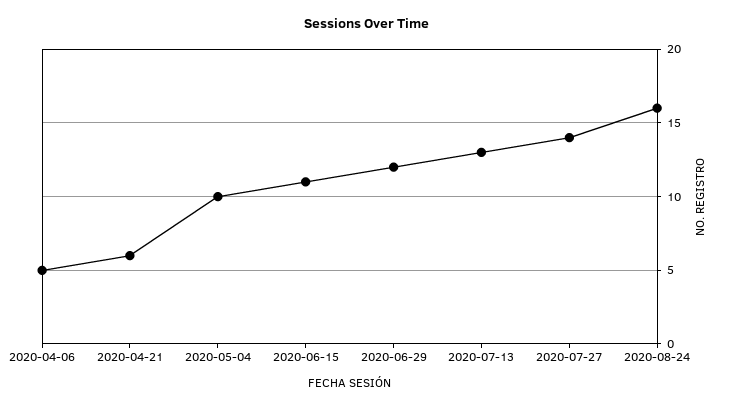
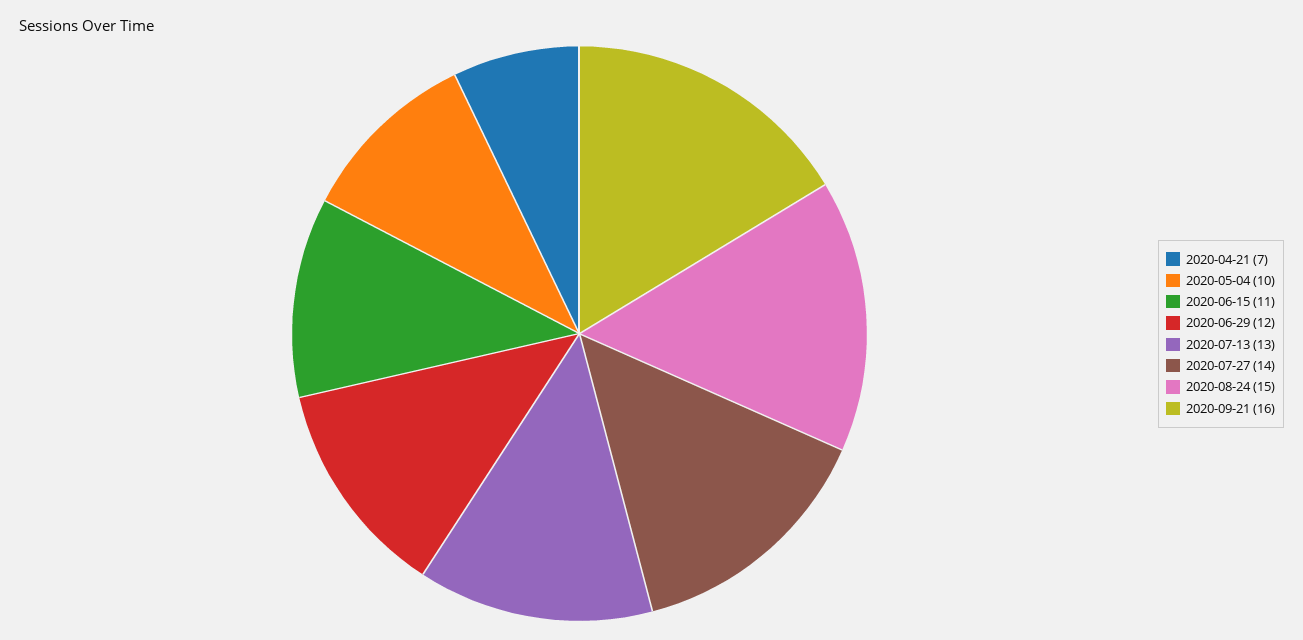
2020-04-06: 5 -> none
2020-04-21: 6 -> 7
2020-08-24: 16 -> 15
2020-09-21: none -> 16

